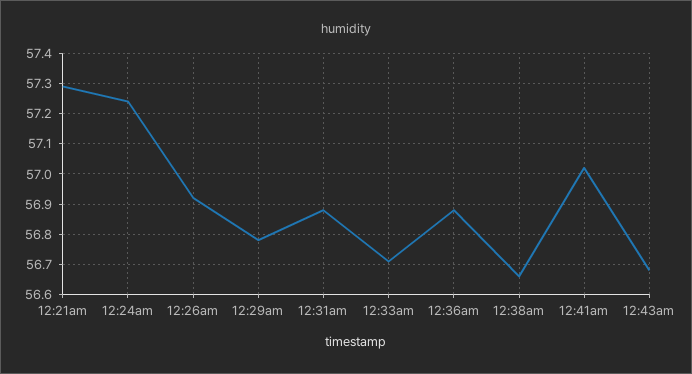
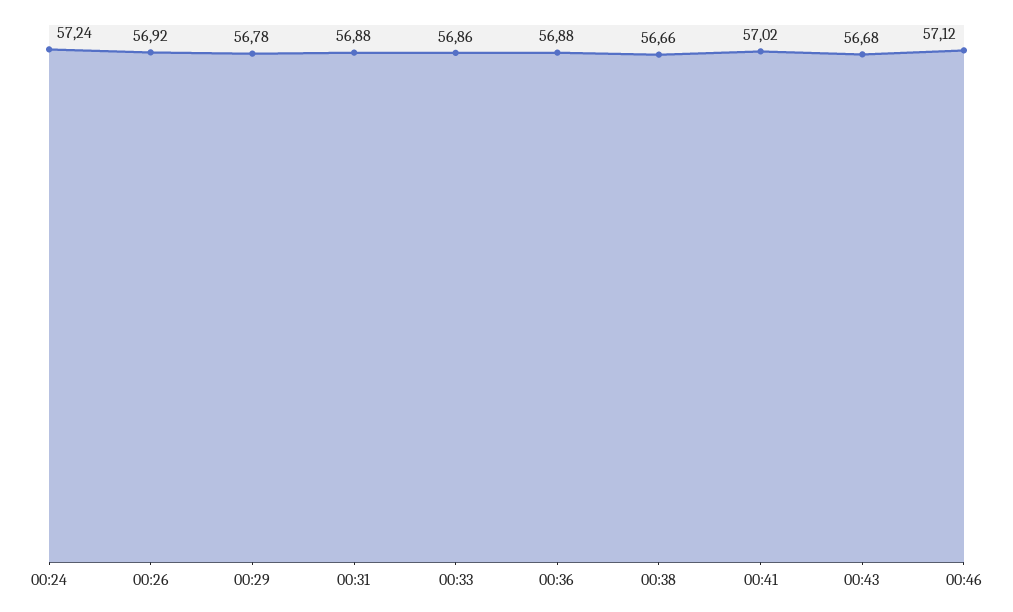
12:21am: 57.3 -> none
12:33am: 56.7 -> 56.86
00:46: none -> 57.12

